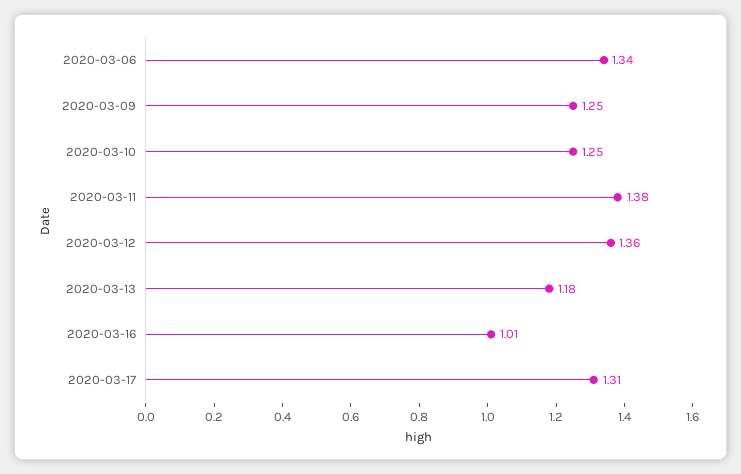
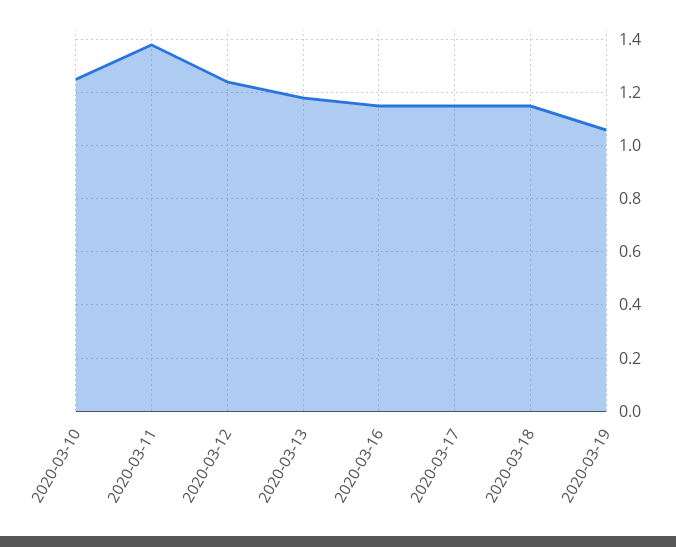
2020-03-06: 1.34 -> none
2020-03-09: 1.25 -> none
2020-03-12: 1.36 -> 1.25
2020-03-16: 1.01 -> 1.15
2020-03-17: 1.31 -> 1.15
2020-03-18: none -> 1.15
2020-03-19: none -> 1.05

